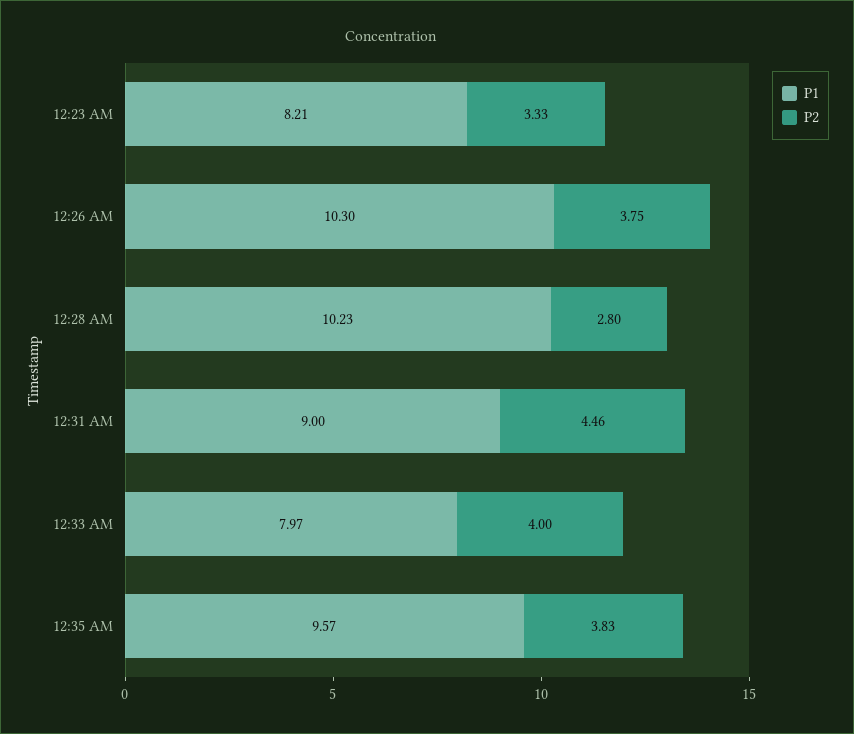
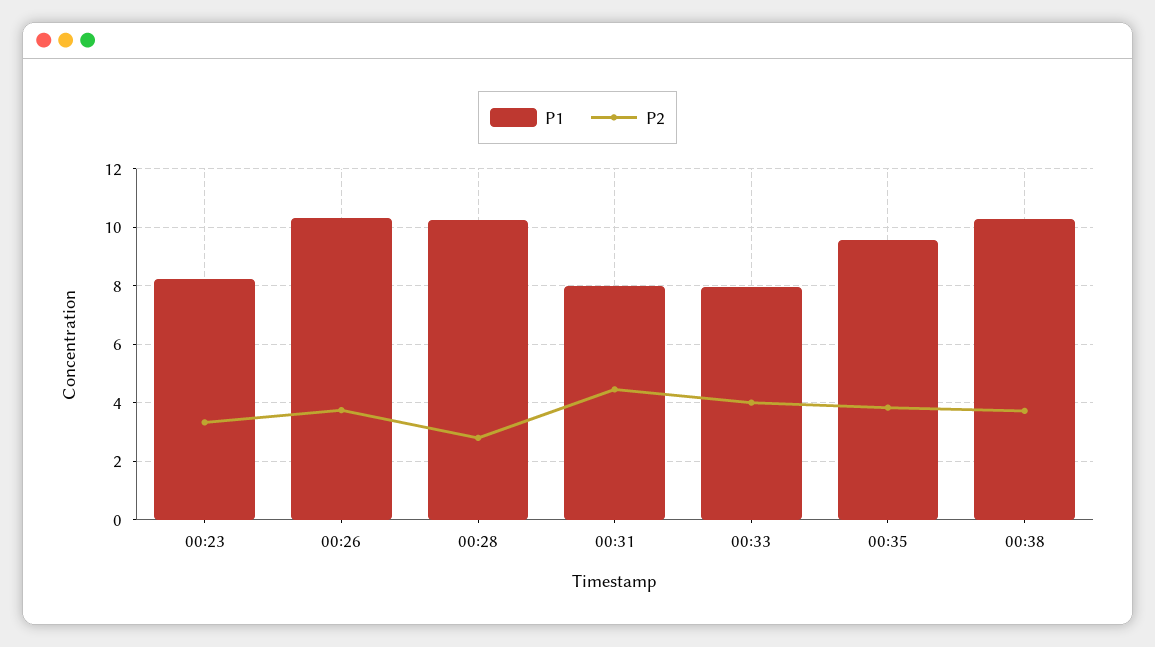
P1, 12:31 AM: 9 -> 8
P1, 00:38: none -> 10.25
P2, 00:38: none -> 3.75

